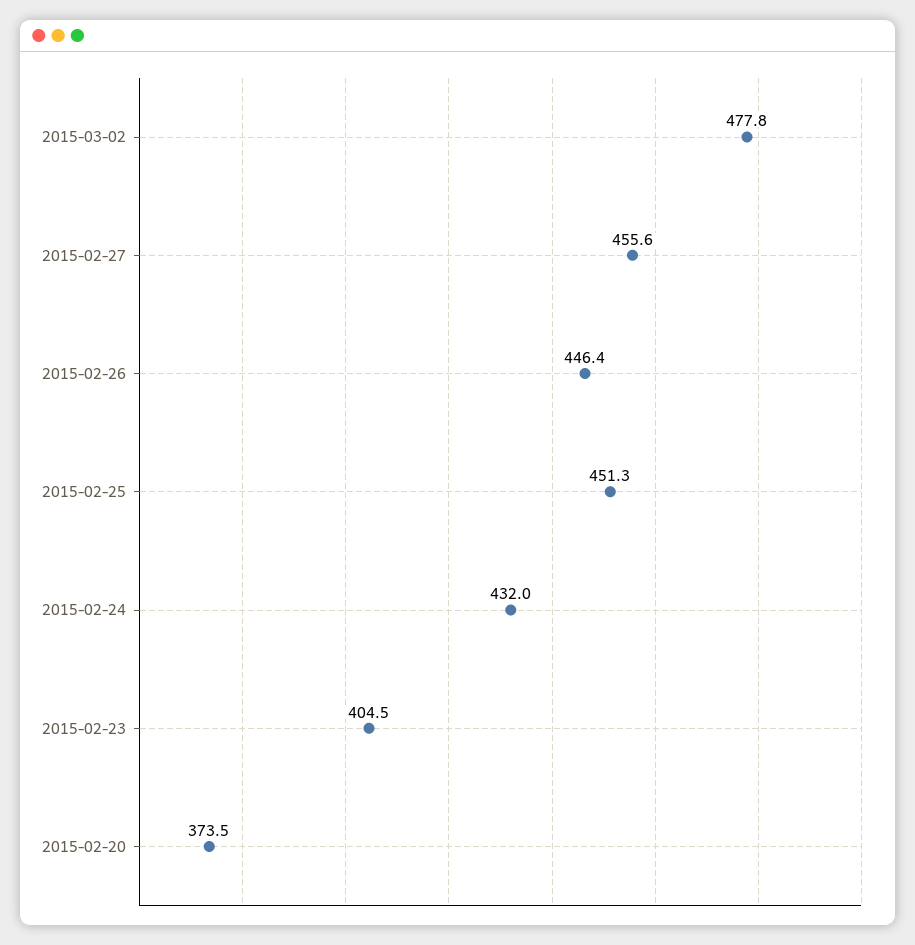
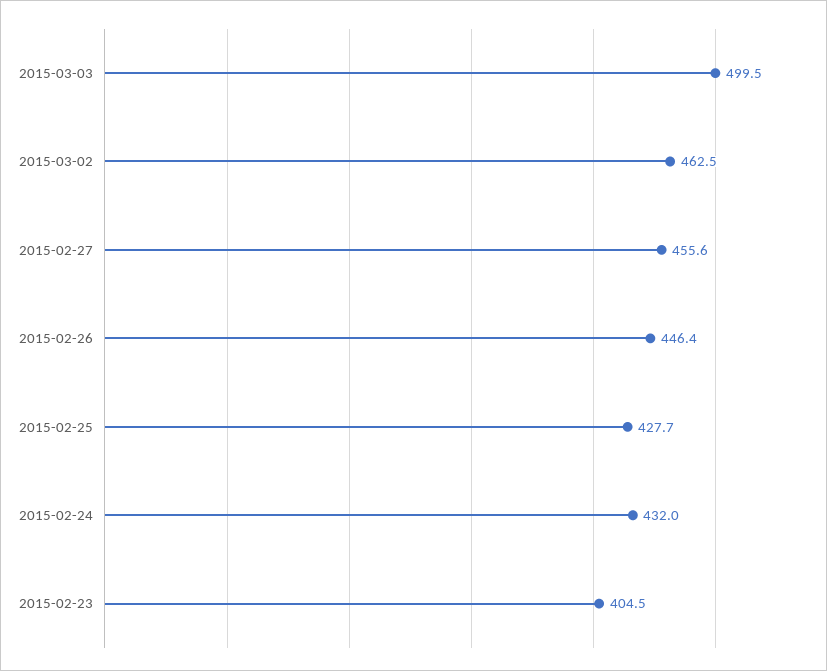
2015-03-02: 477.8 -> 462.5
2015-02-25: 451.3 -> 427.7
2015-02-20: 373.5 -> none
2015-03-03: none -> 499.5

